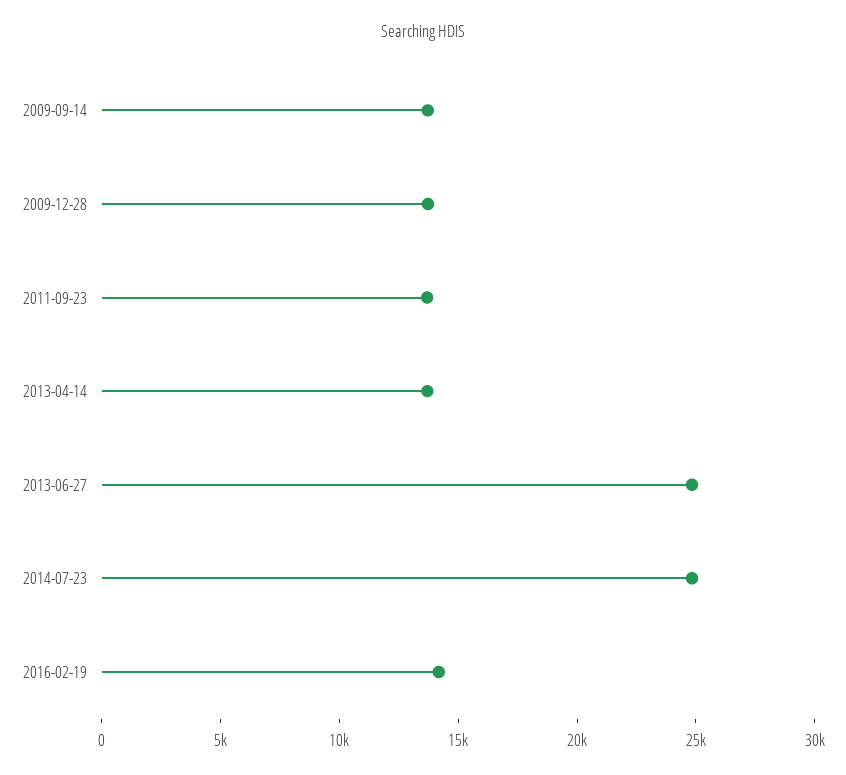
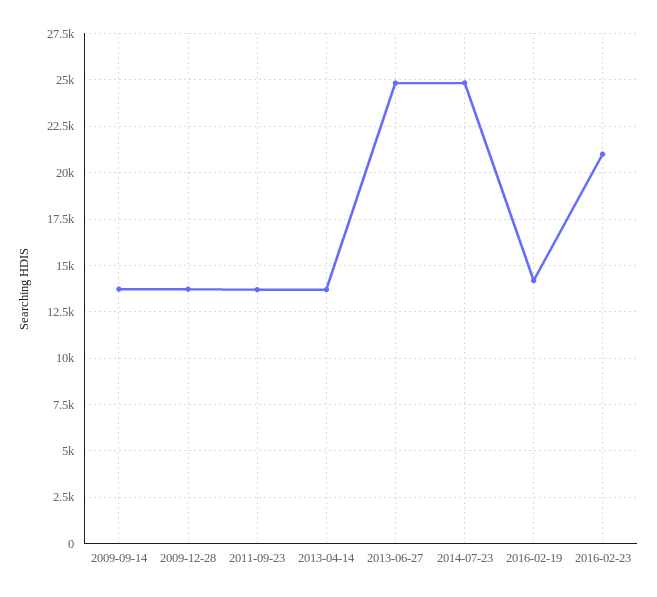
2016-02-23: none -> 21000

